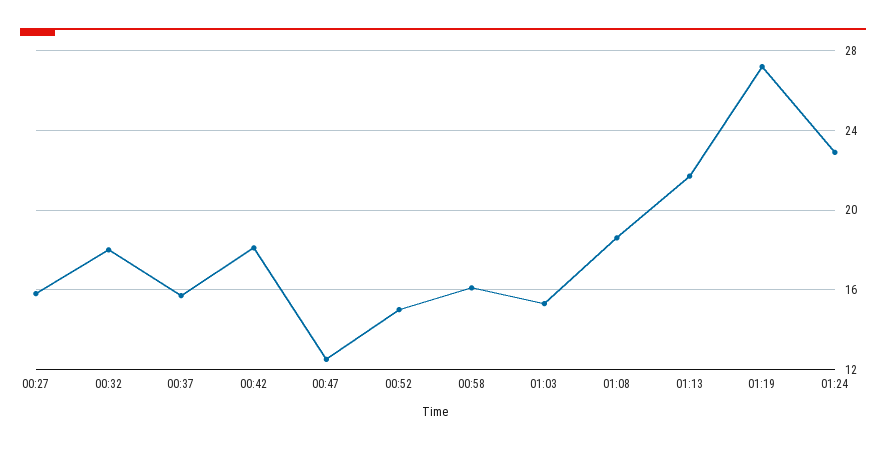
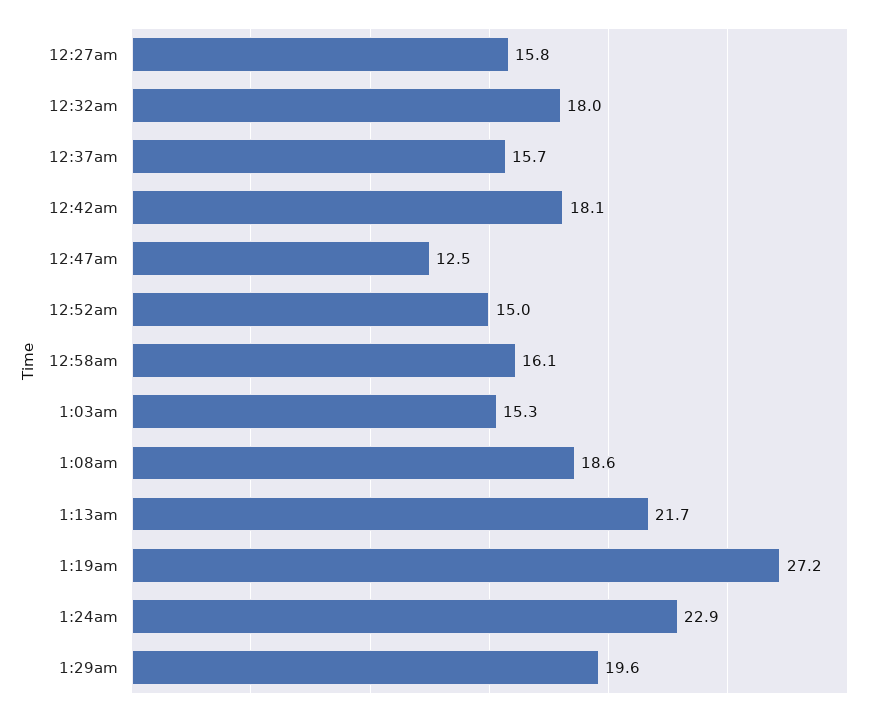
1:29am: none -> 19.6

